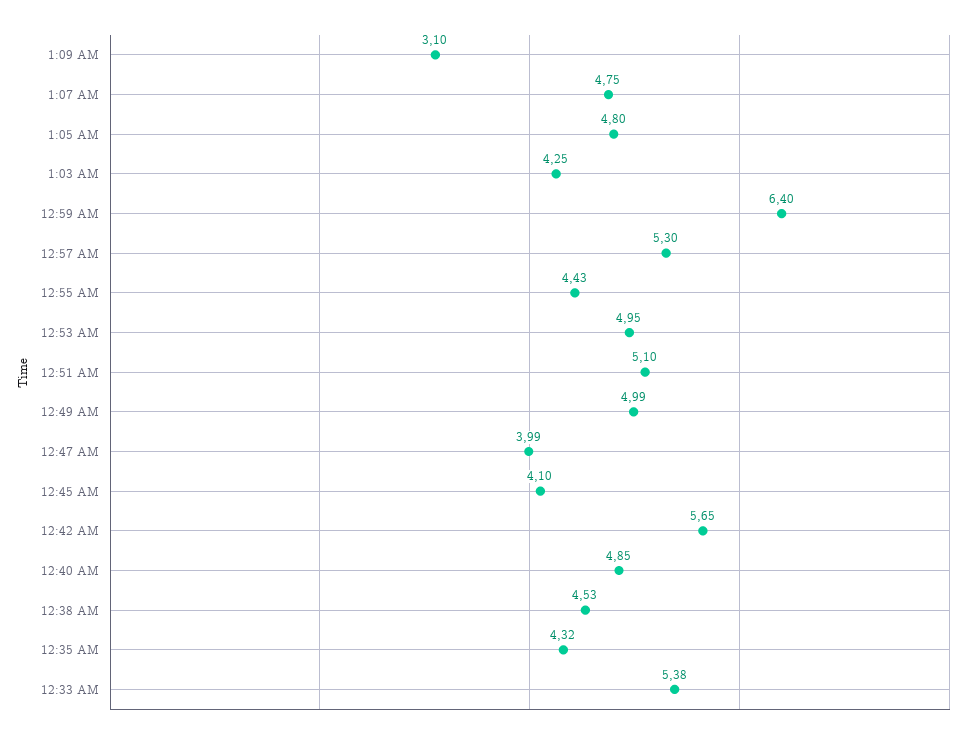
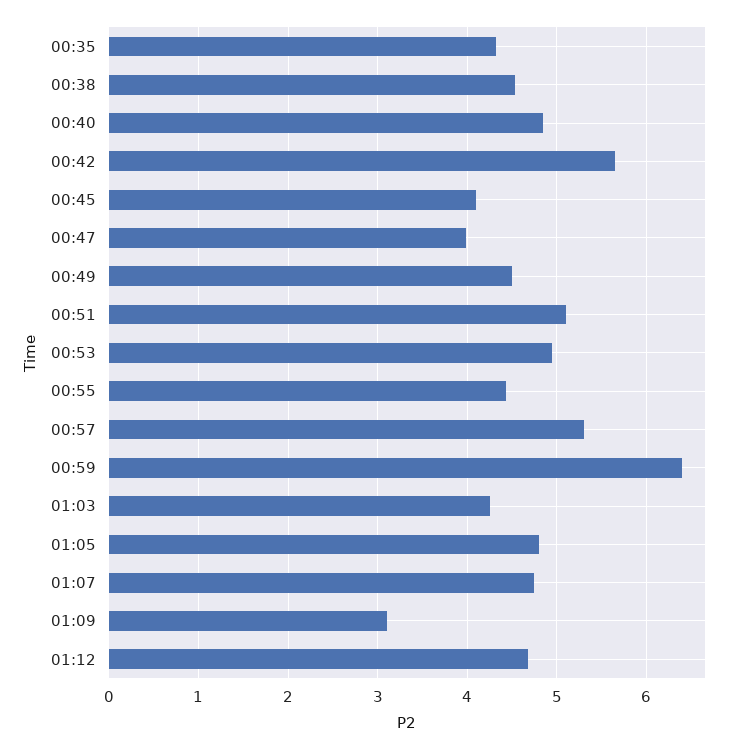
12:49 AM: 4.99 -> 4.5
12:33 AM: 5.38 -> none
01:12: none -> 4.7

